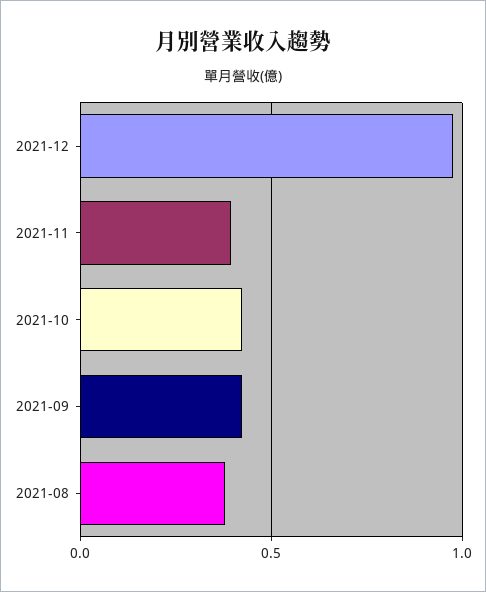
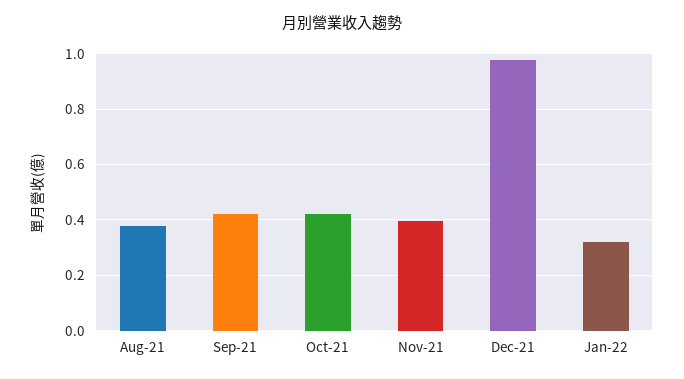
Jan-22: none -> 0.325

